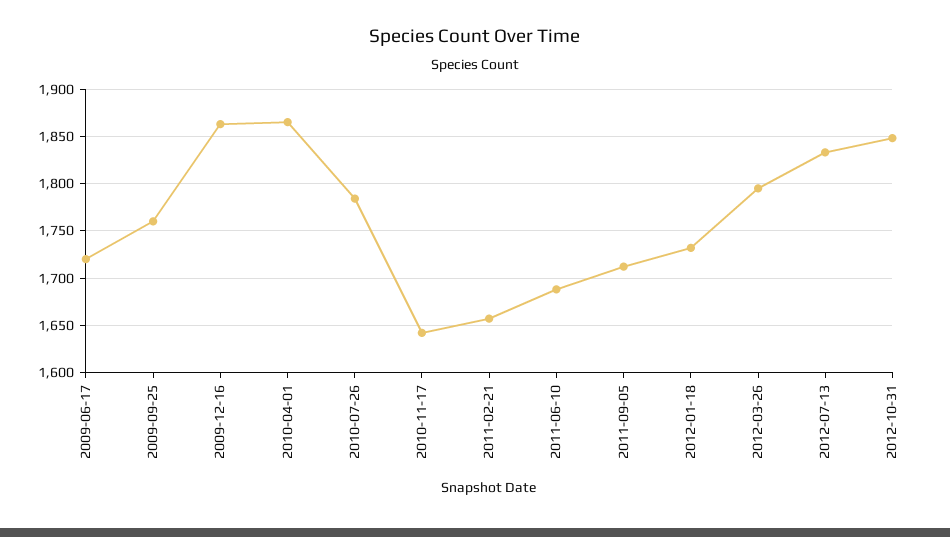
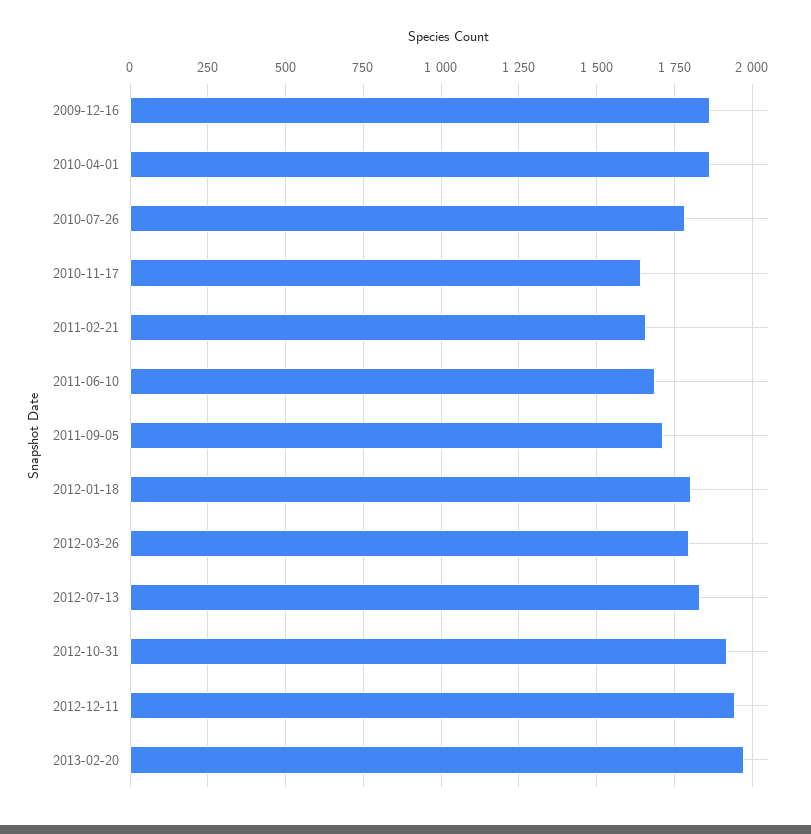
2009-06-17: 1720 -> none
2009-09-25: 1760 -> none
2012-01-18: 1730 -> 1800
2012-10-31: 1850 -> 1925
2012-12-11: none -> 1950
2013-02-20: none -> 1975

